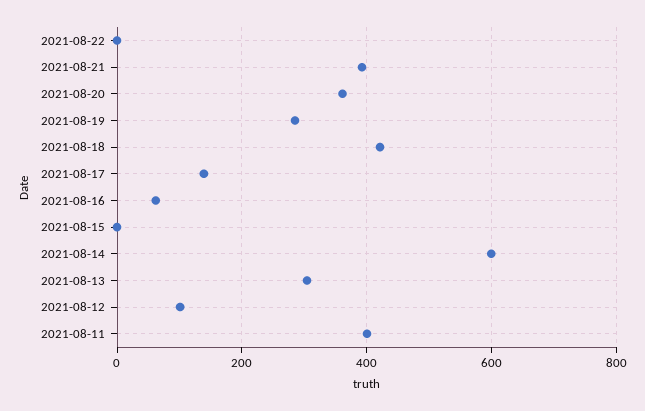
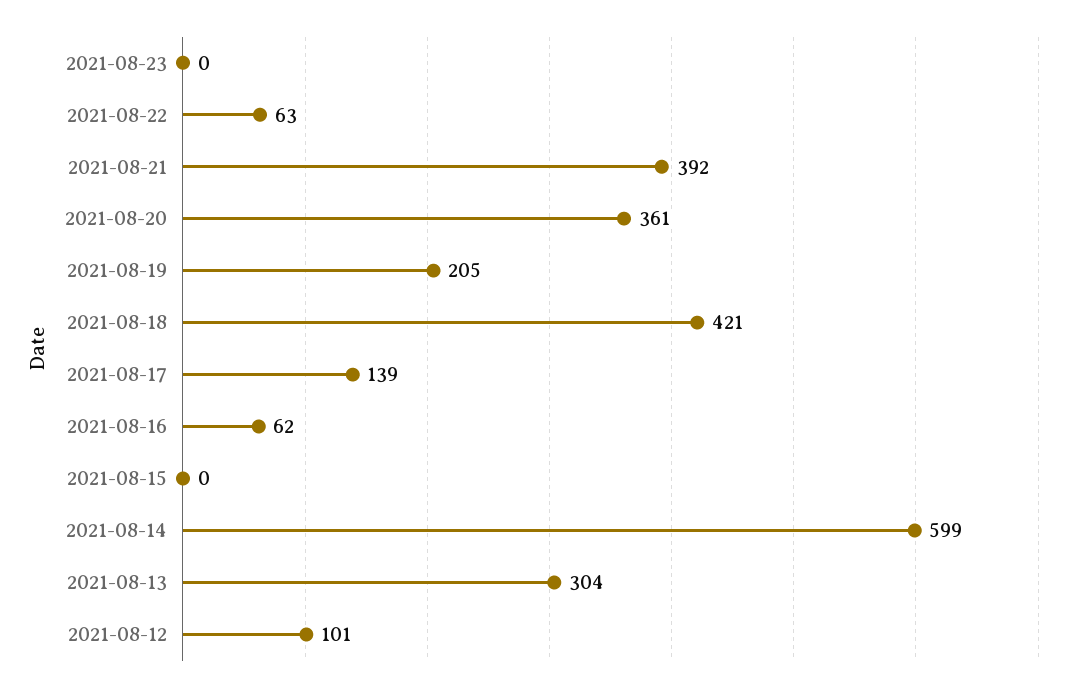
2021-08-22: 0 -> 63
2021-08-19: 280 -> 205
2021-08-11: 400 -> none
2021-08-23: none -> 0

